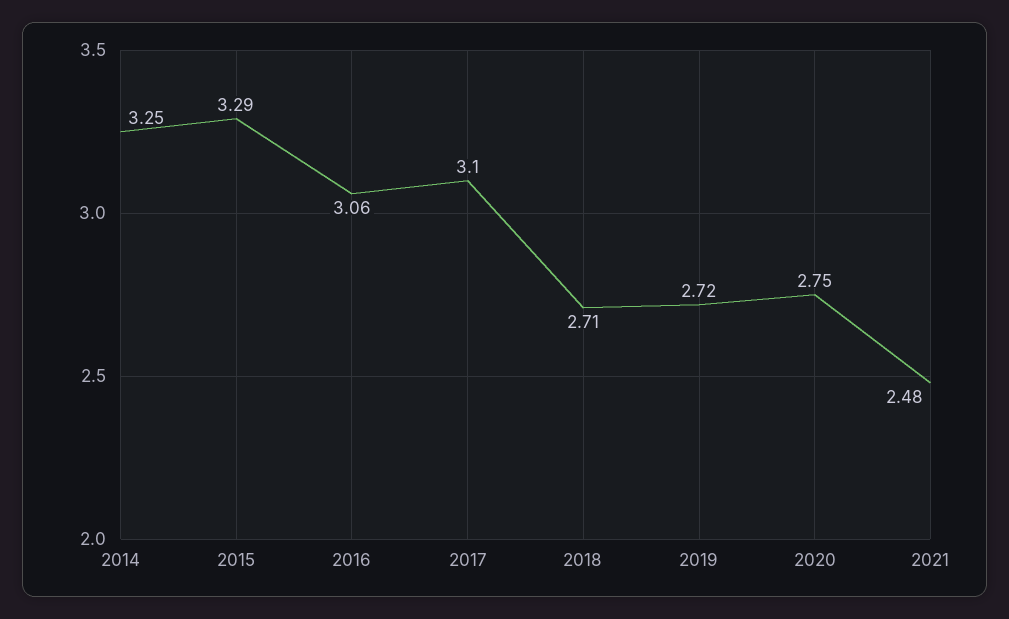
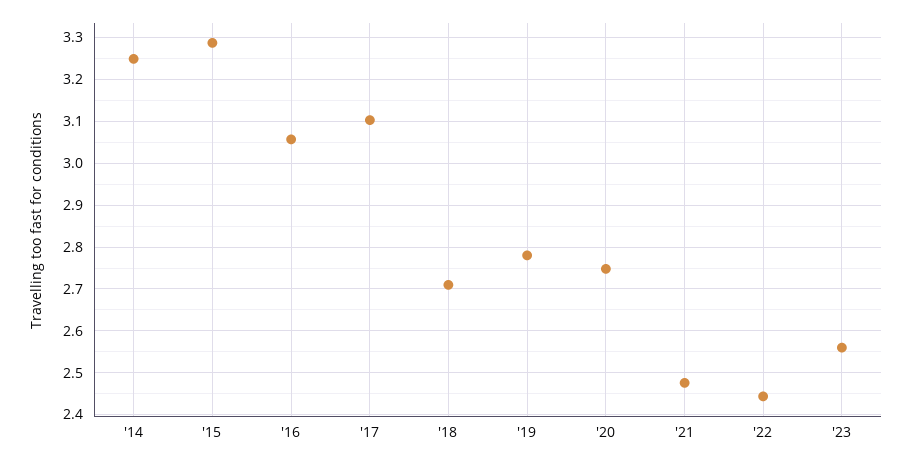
2019: 2.72 -> 2.78
'22: none -> 2.44
'23: none -> 2.56

